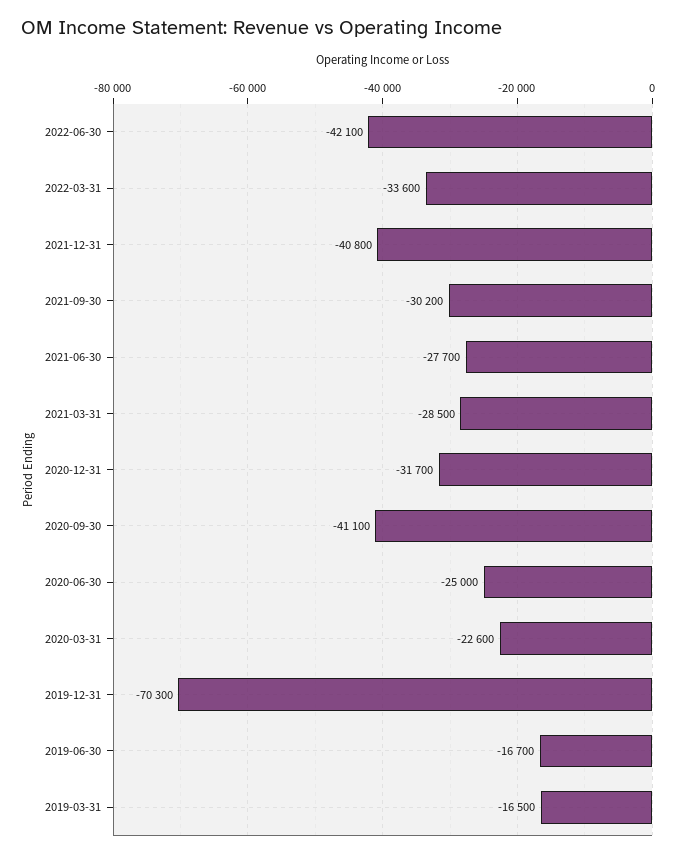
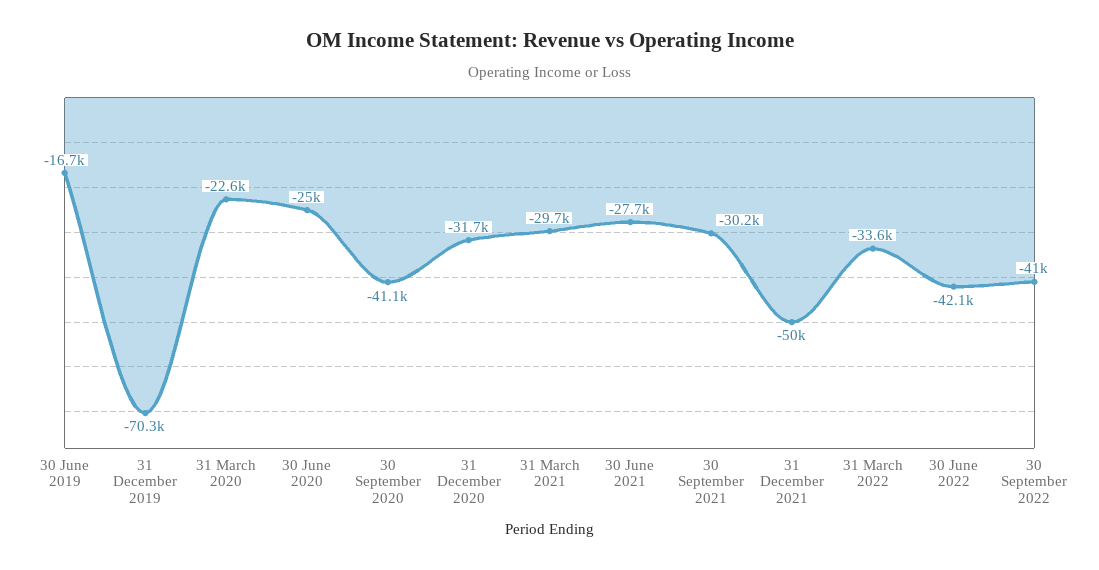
2021-12-31: -40800 -> -50000
2021-03-31: -28500 -> -29700
2019-03-31: -16500 -> none
30 September 2022: none -> -41000

